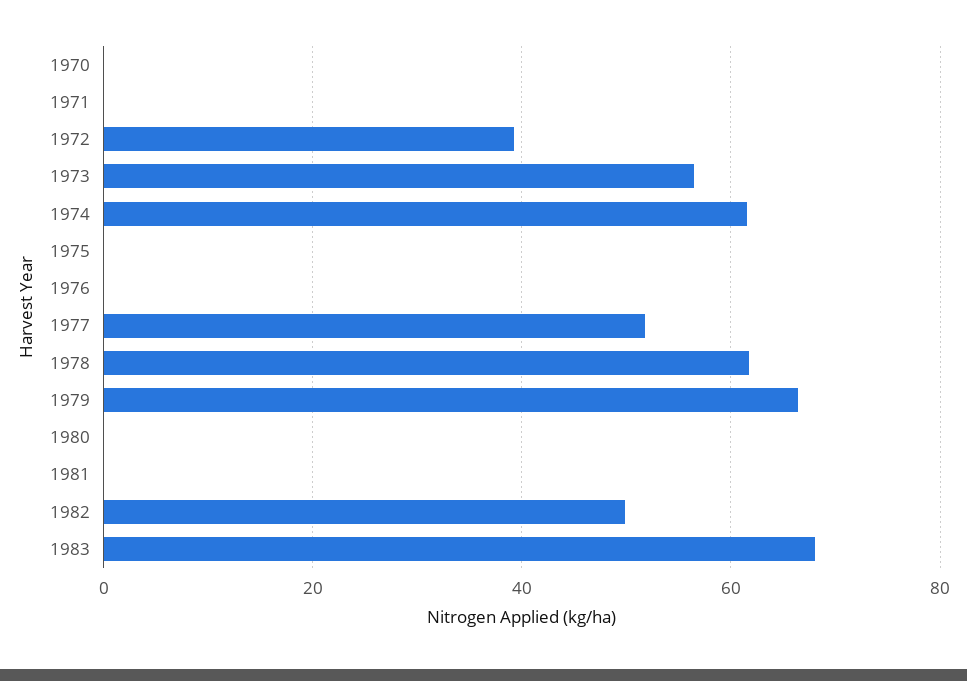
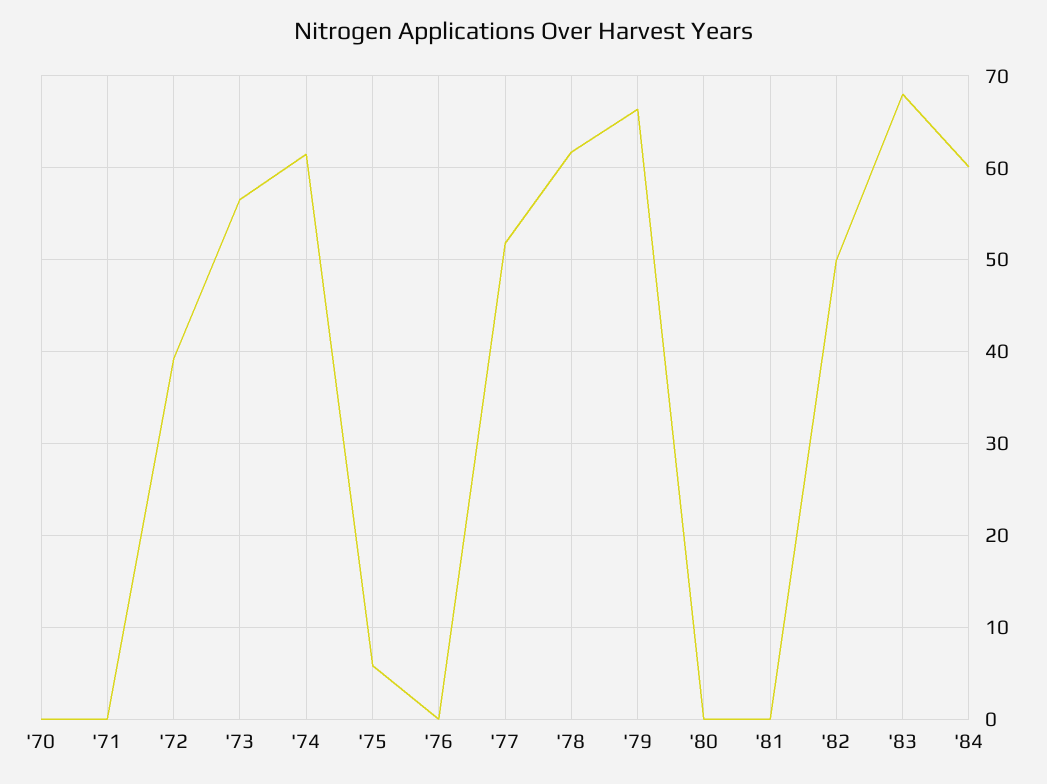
1975: 0 -> 6
'84: none -> 60

